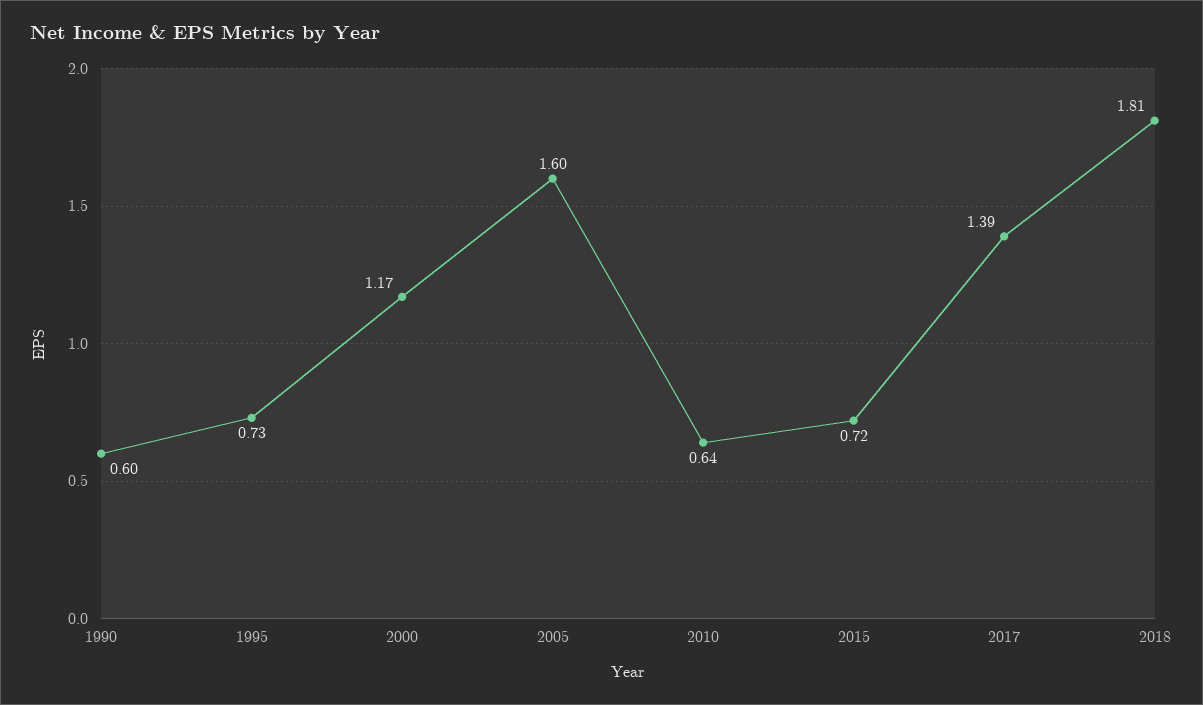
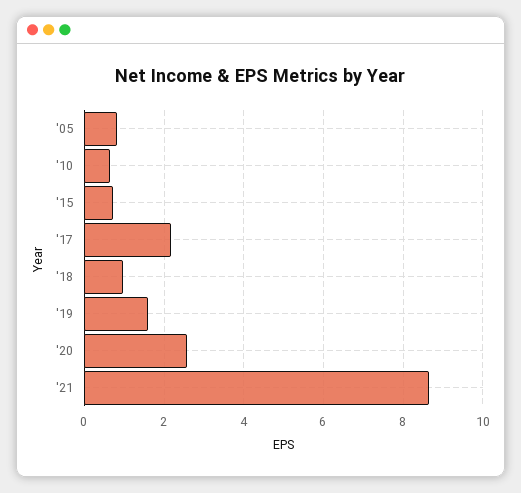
1990: 0.6 -> none
1995: 0.73 -> none
2000: 1.17 -> none
2005: 1.6 -> 0.8
2017: 1.39 -> 2.2
2018: 1.81 -> 1
'19: none -> 1.6
'20: none -> 2.6
'21: none -> 8.6

